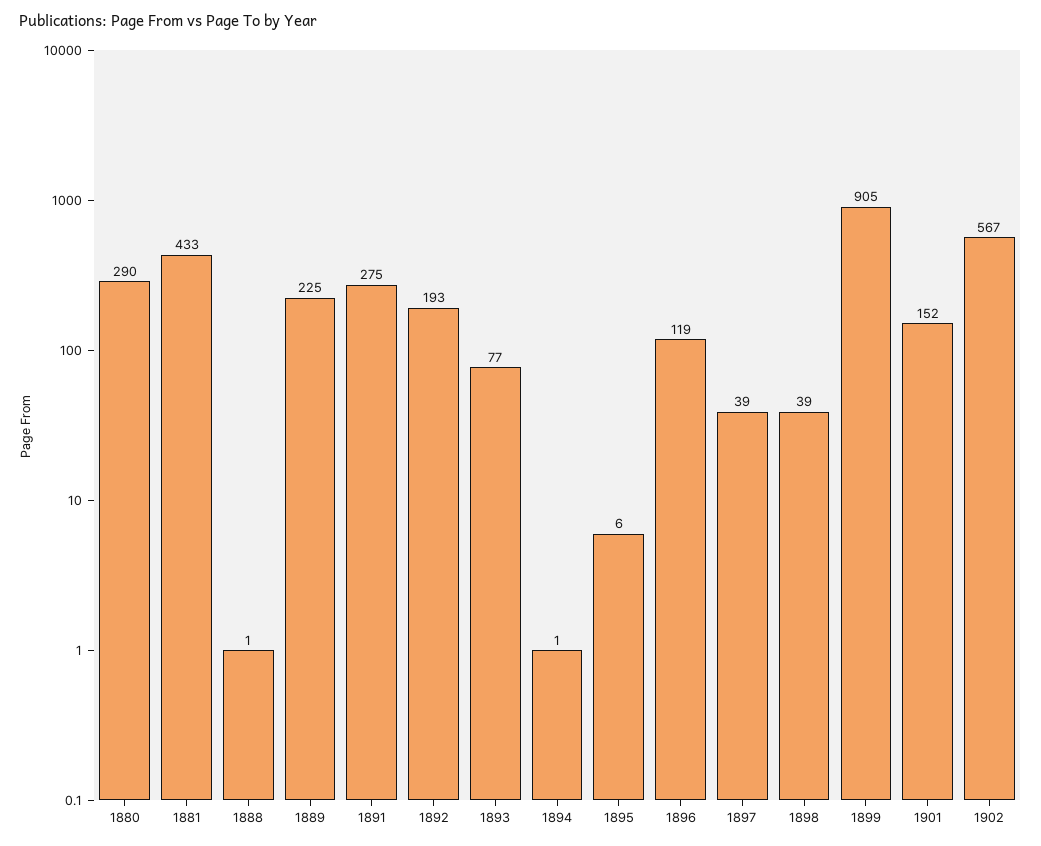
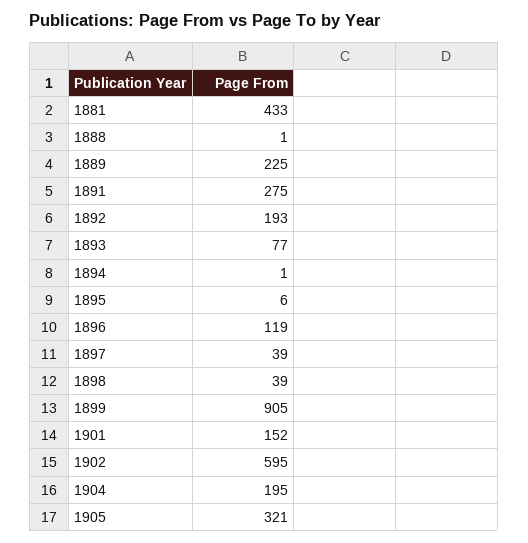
1880: 290 -> none
1902: 567 -> 595
1904: none -> 195
1905: none -> 321

